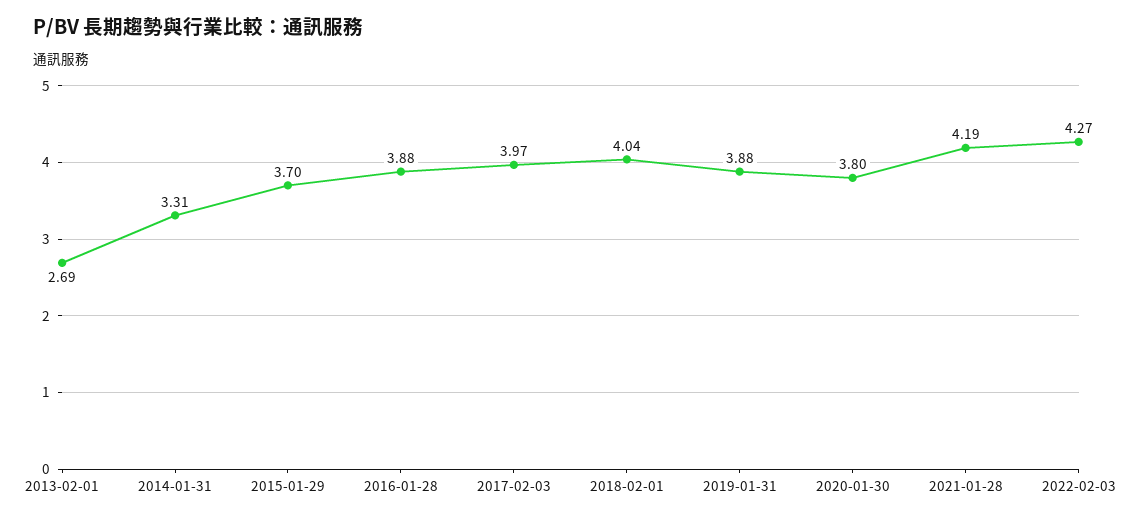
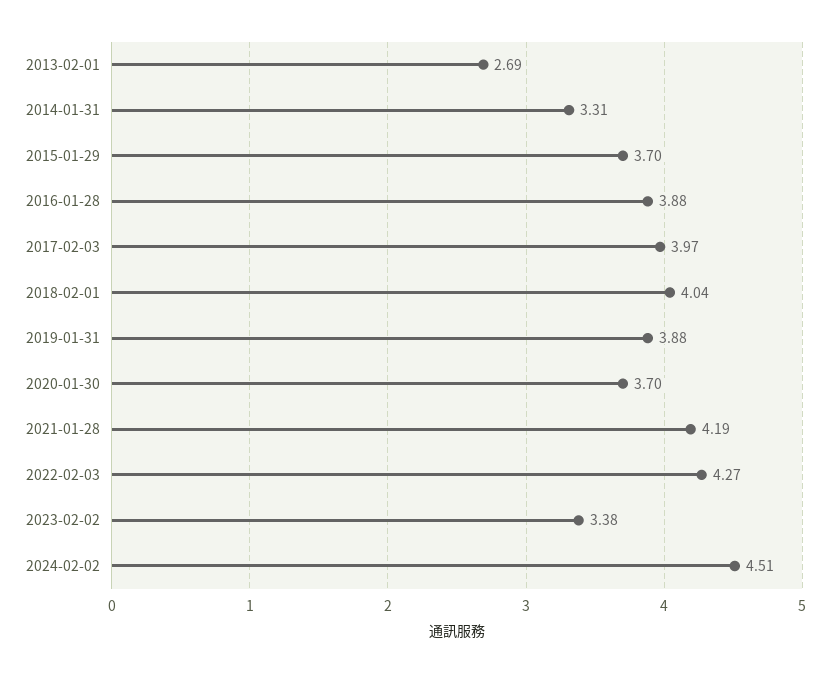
2020-01-30: 3.8 -> 3.7
2023-02-02: none -> 3.38
2024-02-02: none -> 4.51

